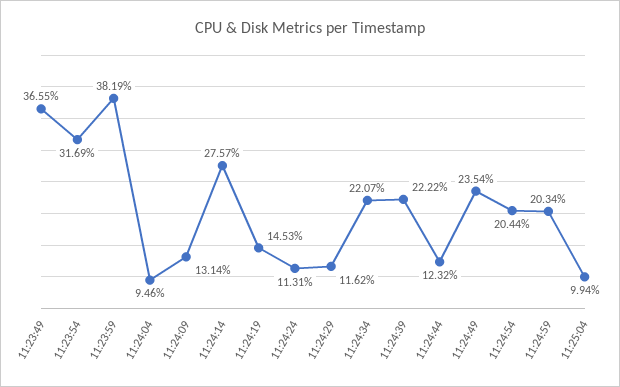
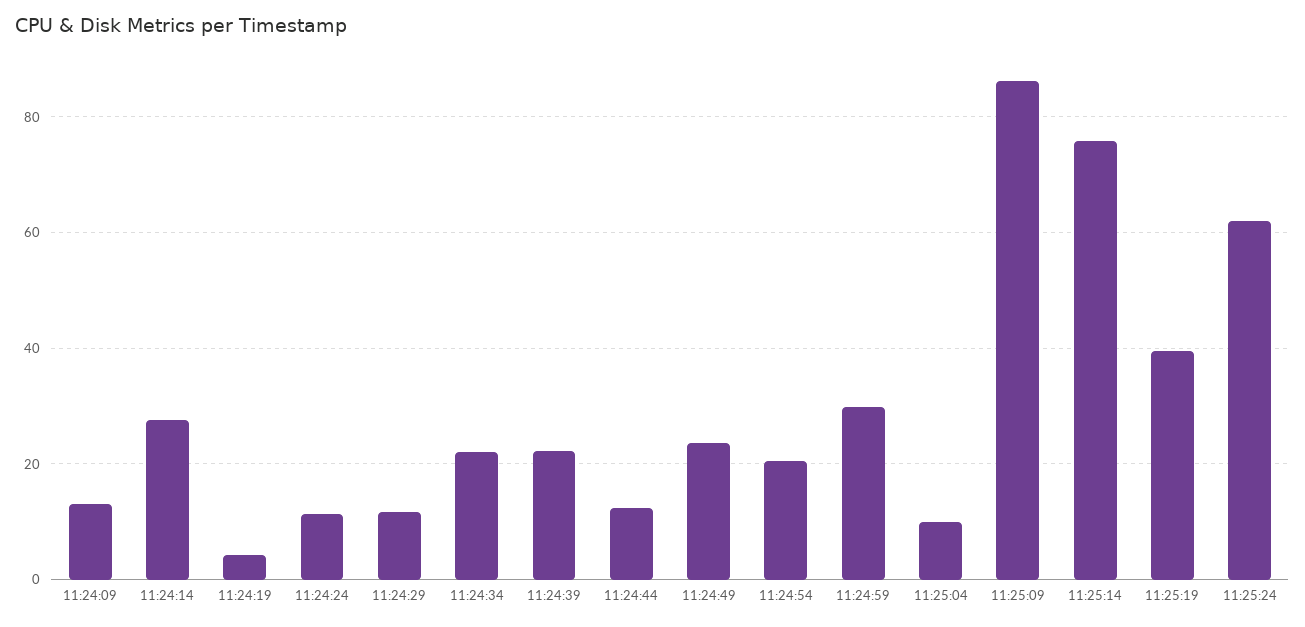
11:23:49: 36.55 -> none
11:23:54: 31.69 -> none
11:23:59: 38.19 -> none
11:24:04: 9.46 -> none
11:24:19: 14.53 -> 4
11:24:59: 20.34 -> 30
11:25:09: none -> 86
11:25:14: none -> 76
11:25:19: none -> 40
11:25:24: none -> 62

